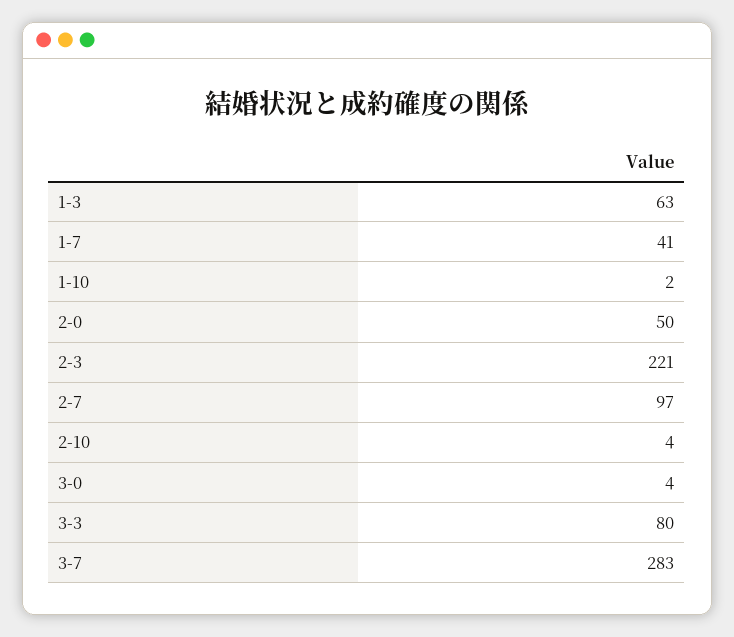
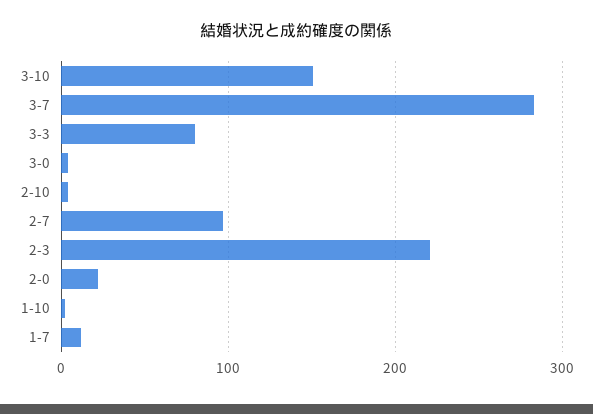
1-3: 63 -> none
1-7: 41 -> 10
2-0: 50 -> 20
3-10: none -> 150

